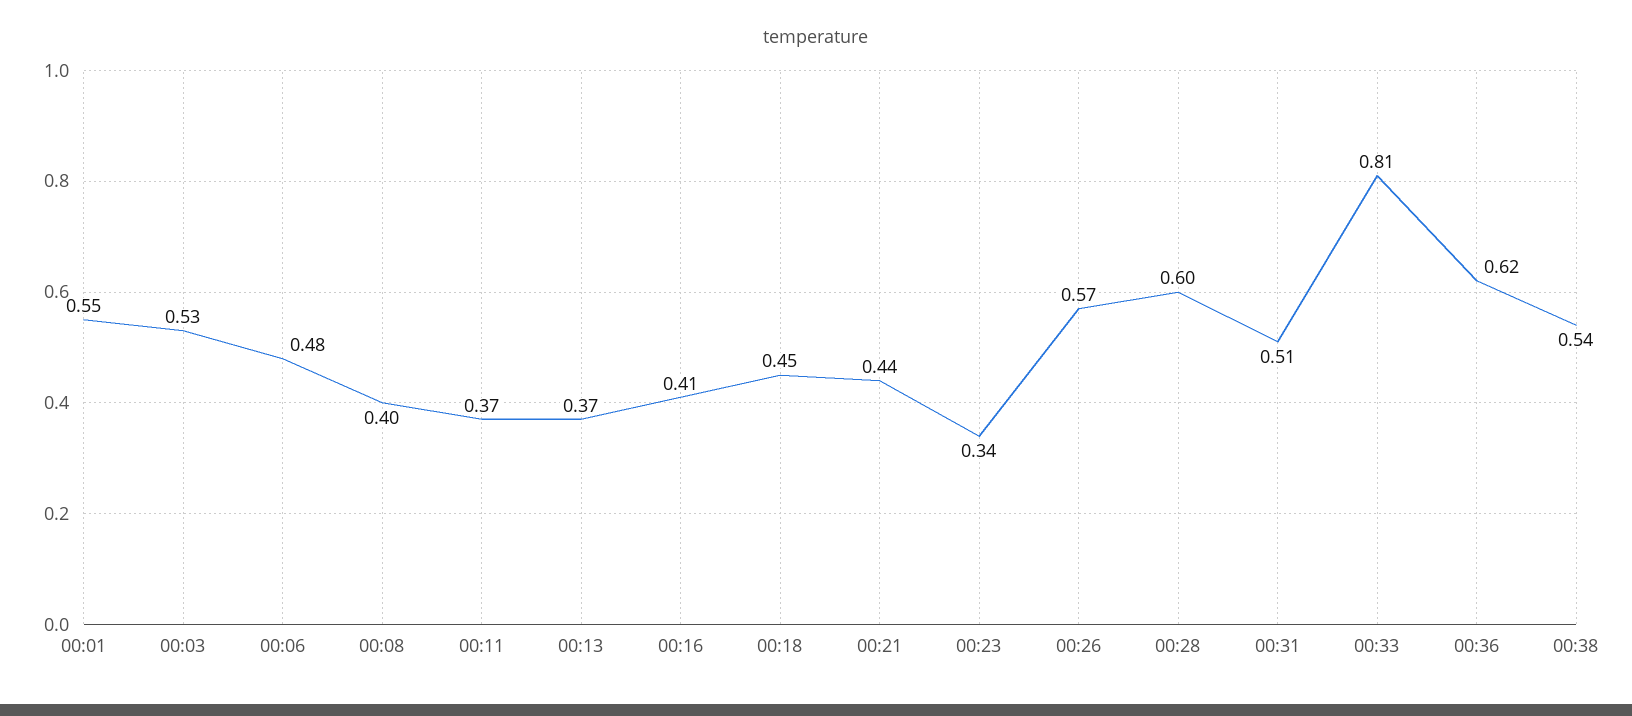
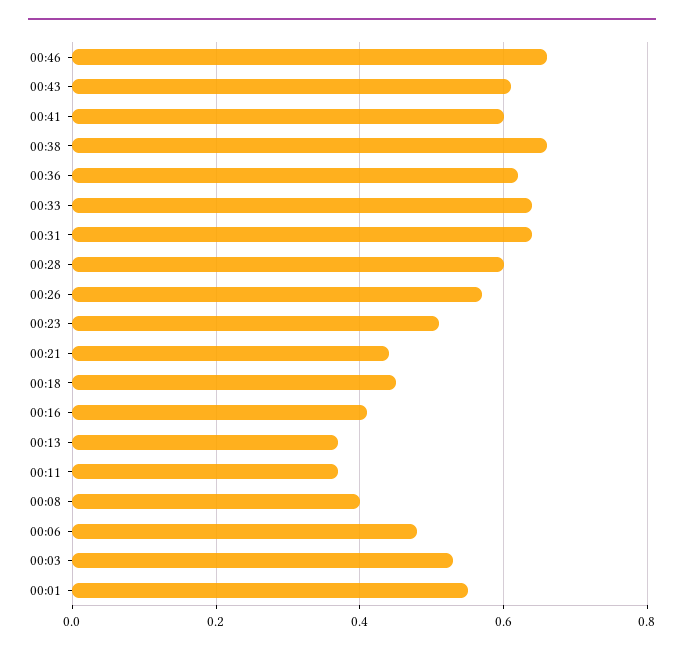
00:23: 0.34 -> 0.5
00:31: 0.51 -> 0.65
00:33: 0.81 -> 0.65
00:38: 0.54 -> 0.65
00:46: none -> 0.65
00:43: none -> 0.6
00:41: none -> 0.6

